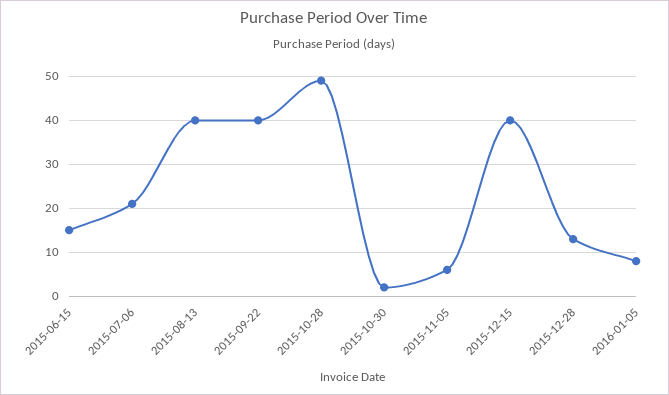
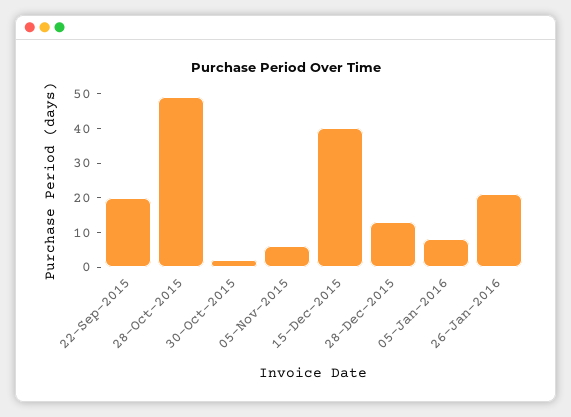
2015-06-15: 15 -> none
2015-07-06: 20 -> none
2015-08-13: 40 -> none
2015-09-22: 40 -> 20
26-Jan-2016: none -> 20

